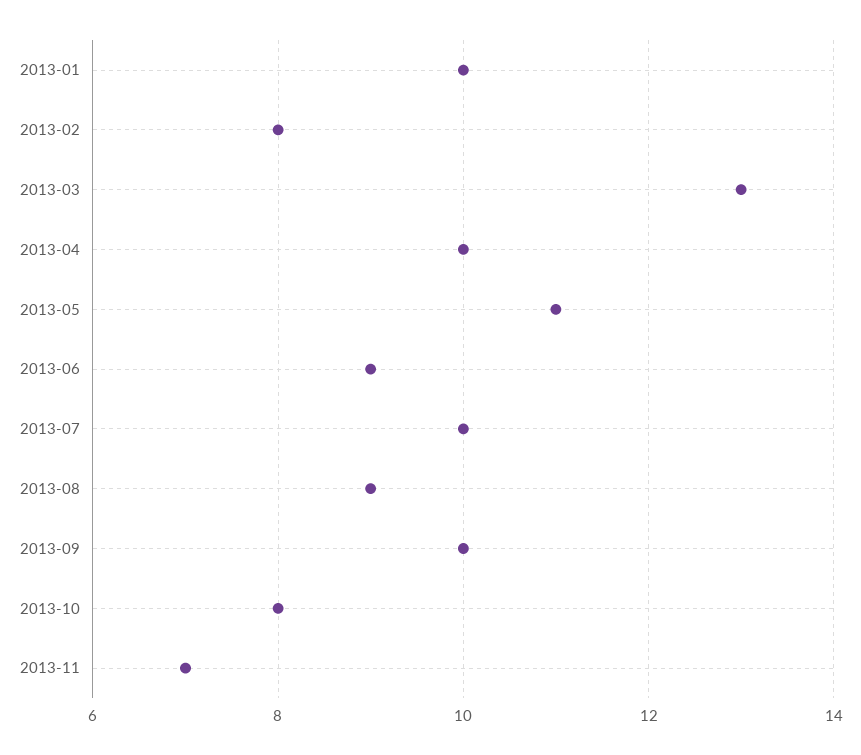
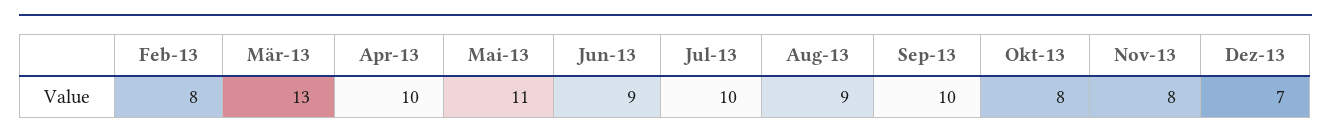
2013-01: 10 -> none
2013-11: 7 -> 8
Dez-13: none -> 7

